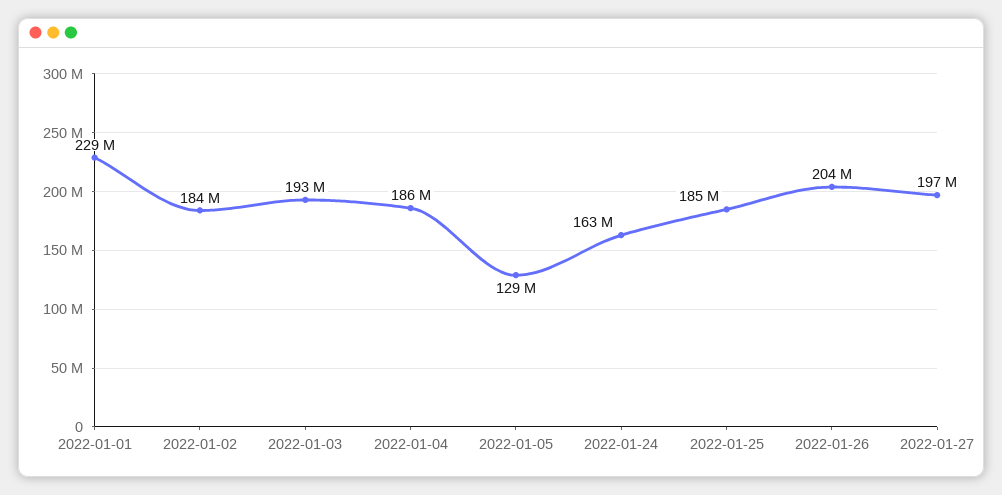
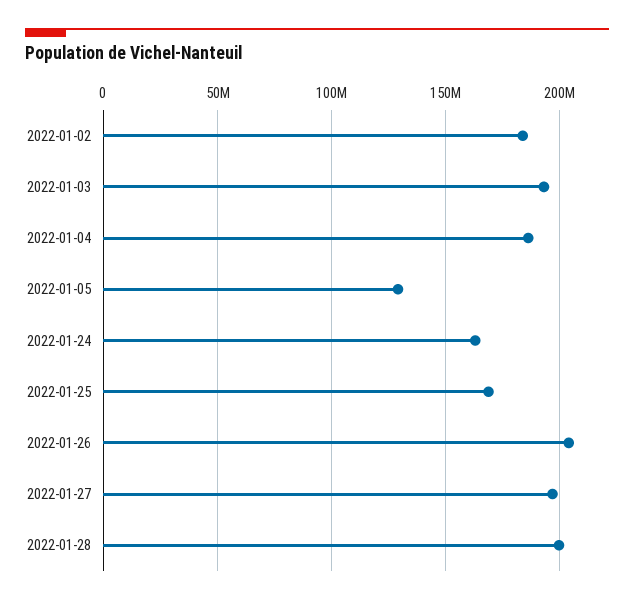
2022-01-01: 229000000 -> none
2022-01-25: 185000000 -> 170000000
2022-01-28: none -> 200000000

